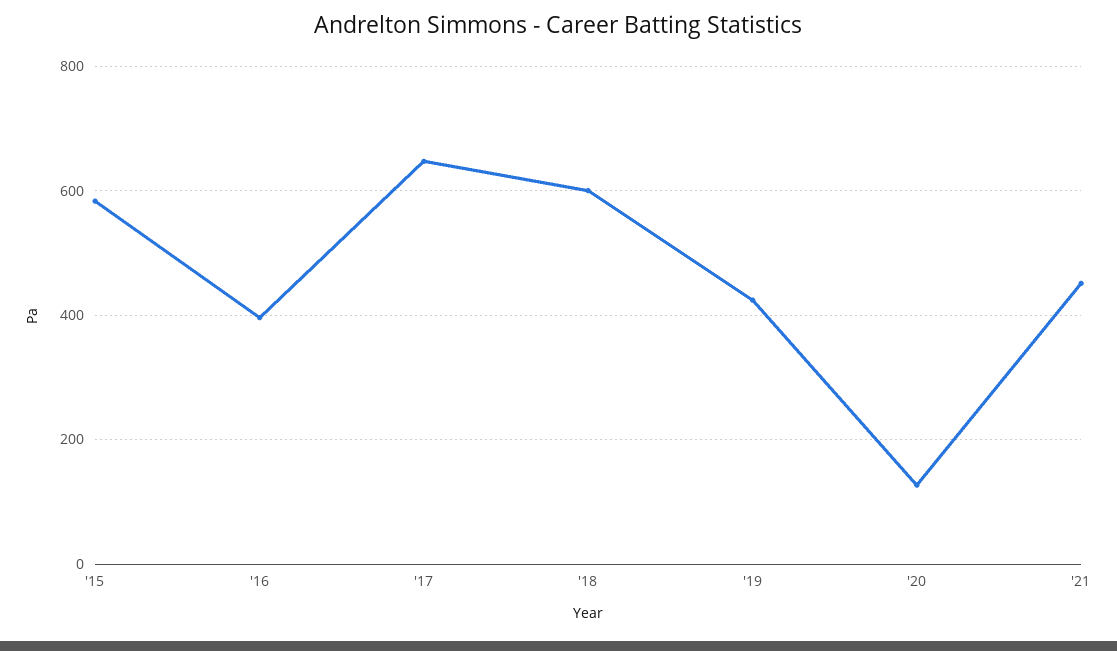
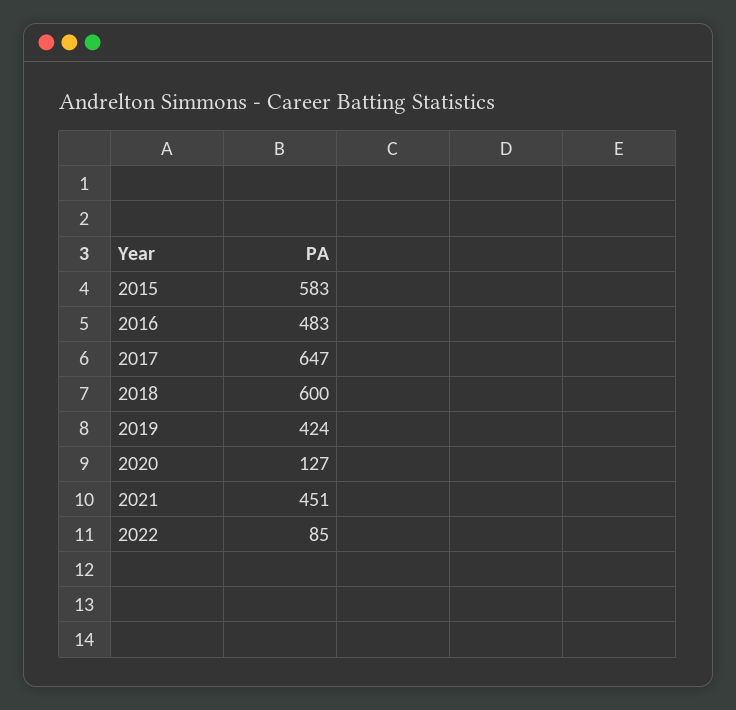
'16: 400 -> 483
2022: none -> 85

